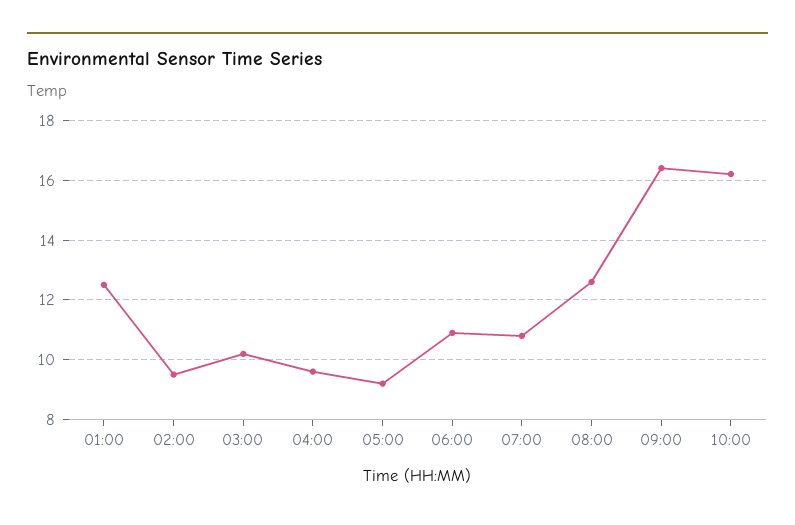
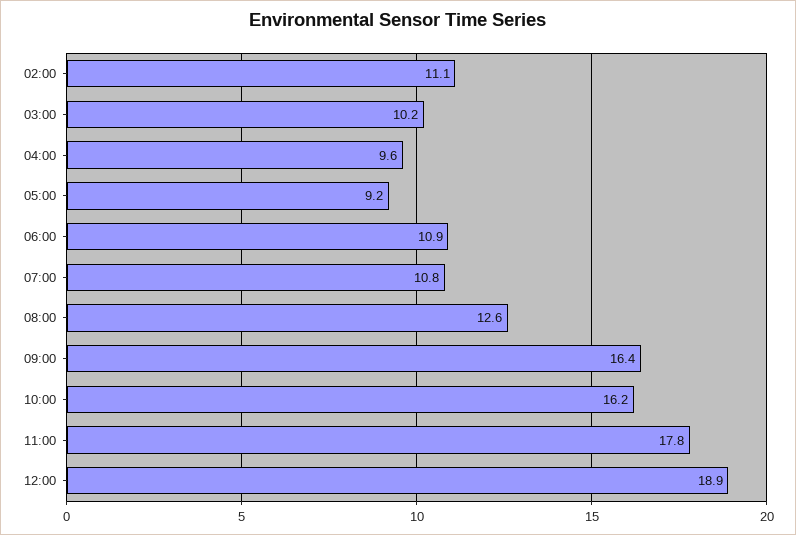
01:00: 12.5 -> none
02:00: 9.5 -> 11.1
11:00: none -> 17.8
12:00: none -> 18.9

